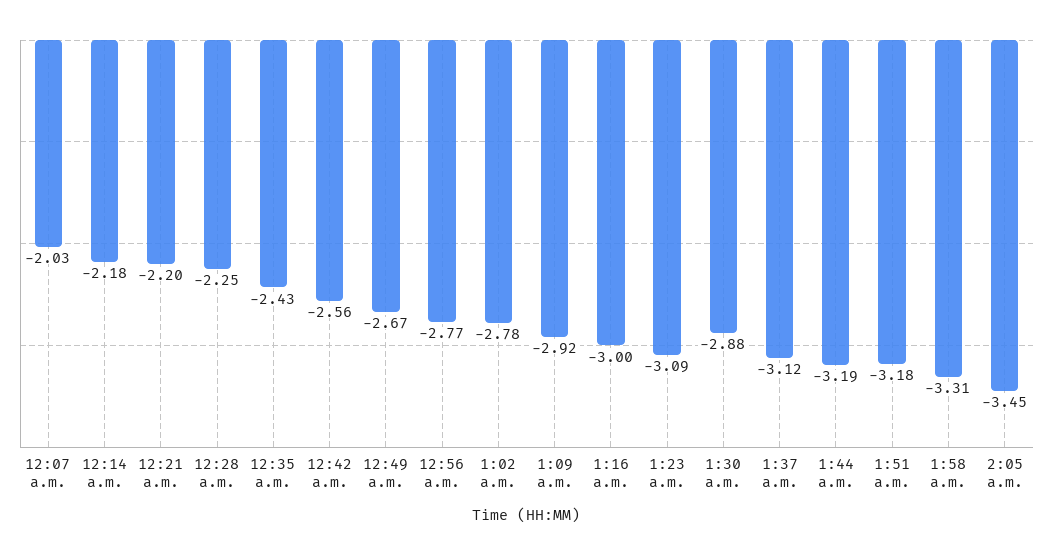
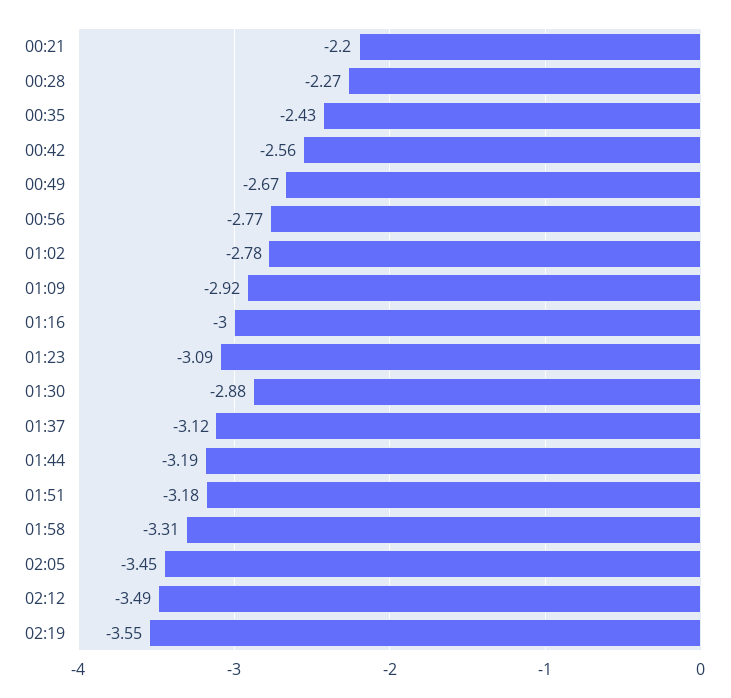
12:07 a.m.: -2.03 -> none
12:14 a.m.: -2.18 -> none
12:28 a.m.: -2.25 -> -2.27
02:12: none -> -3.49
02:19: none -> -3.55

